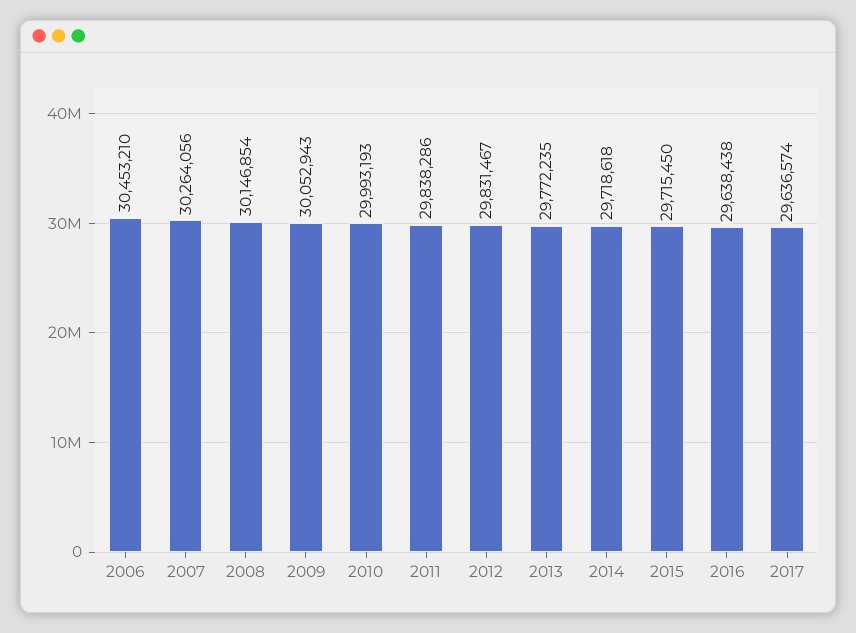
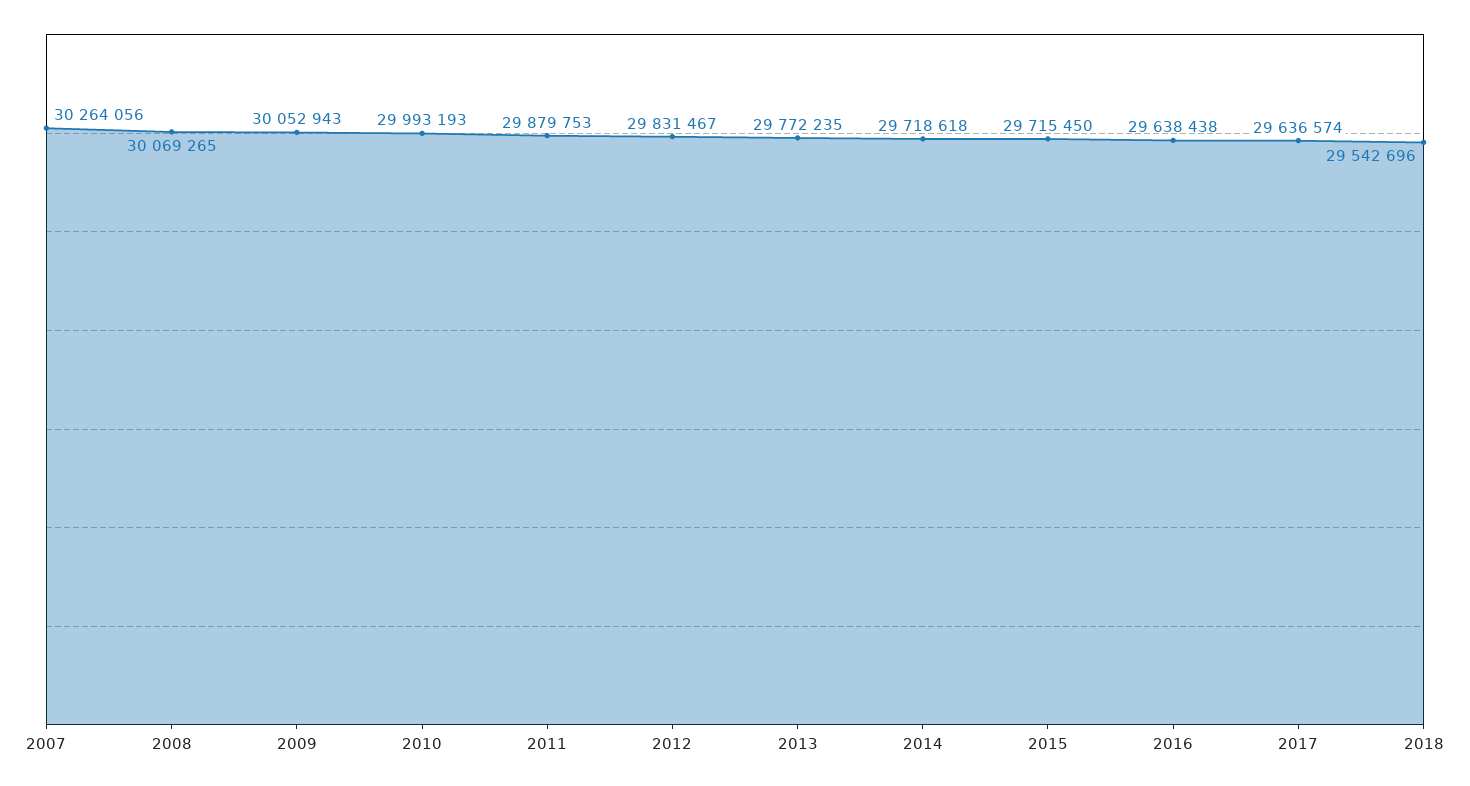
2006: 30453210 -> none
2008: 30146854 -> 30069265
2011: 29838286 -> 29879753
2018: none -> 29542696

